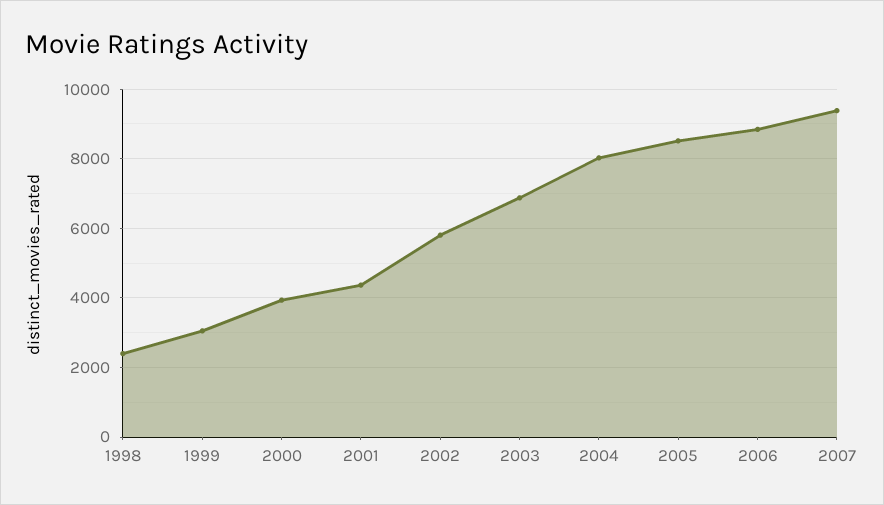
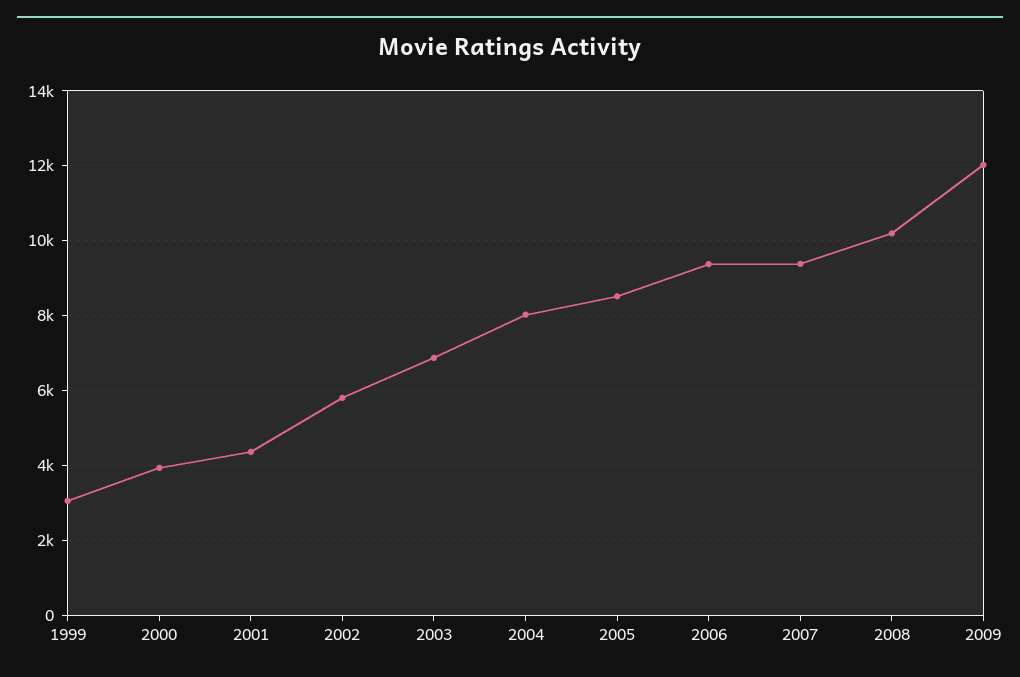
1998: 2400 -> none
2006: 8800 -> 9400
2008: none -> 10200
2009: none -> 12000

